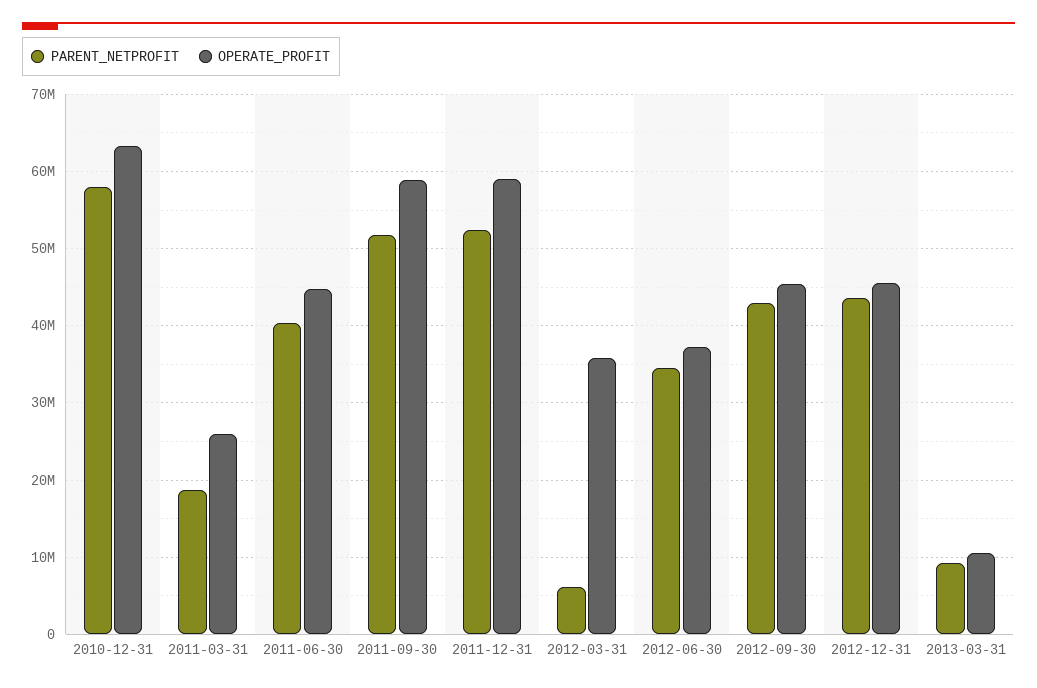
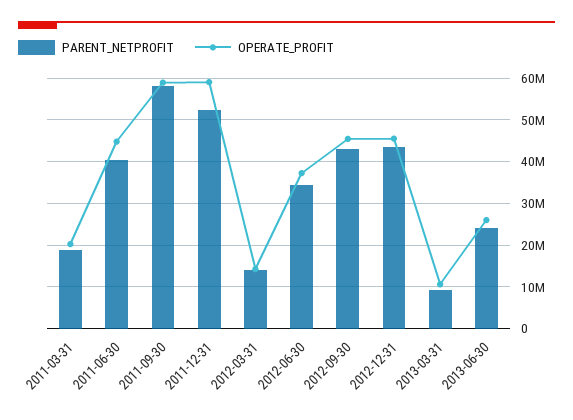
PARENT_NETPROFIT, 2010-12-31: 58000000 -> none
OPERATE_PROFIT, 2010-12-31: 63000000 -> none
OPERATE_PROFIT, 2011-03-31: 26000000 -> 20000000
PARENT_NETPROFIT, 2011-09-30: 52000000 -> 58000000
PARENT_NETPROFIT, 2012-03-31: 6000000 -> 14000000
OPERATE_PROFIT, 2012-03-31: 36000000 -> 14000000
PARENT_NETPROFIT, 2013-06-30: none -> 24000000
OPERATE_PROFIT, 2013-06-30: none -> 26000000

